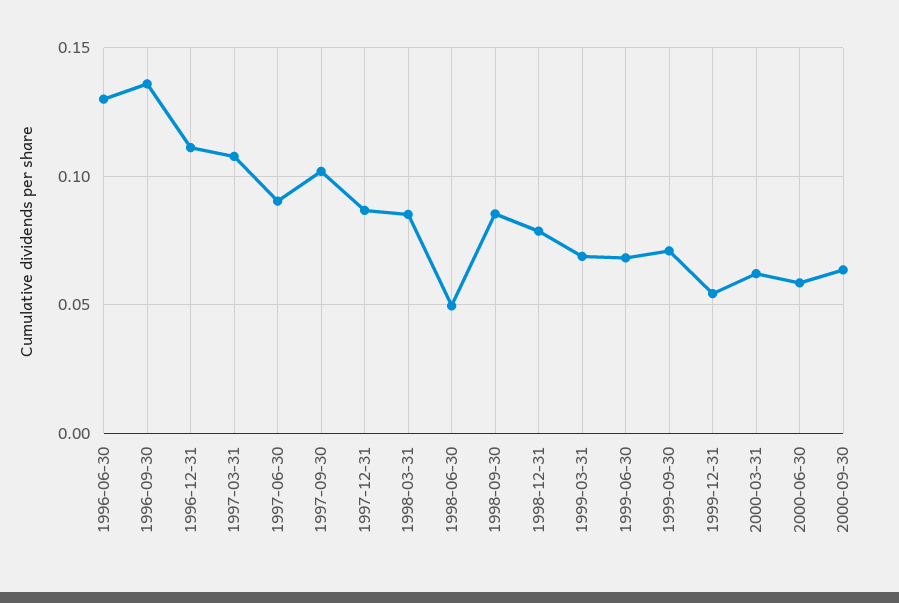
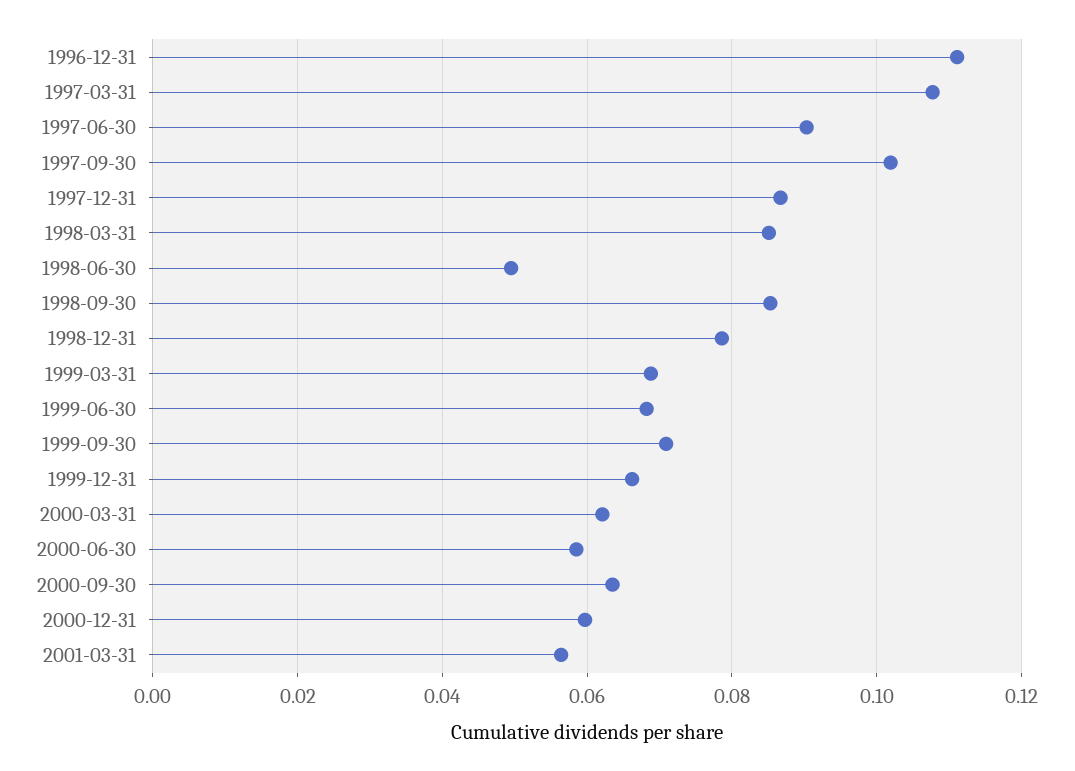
1996-06-30: 0.13 -> none
1996-09-30: 0.135 -> none
1999-12-31: 0.055 -> 0.066
2000-12-31: none -> 0.06
2001-03-31: none -> 0.056

